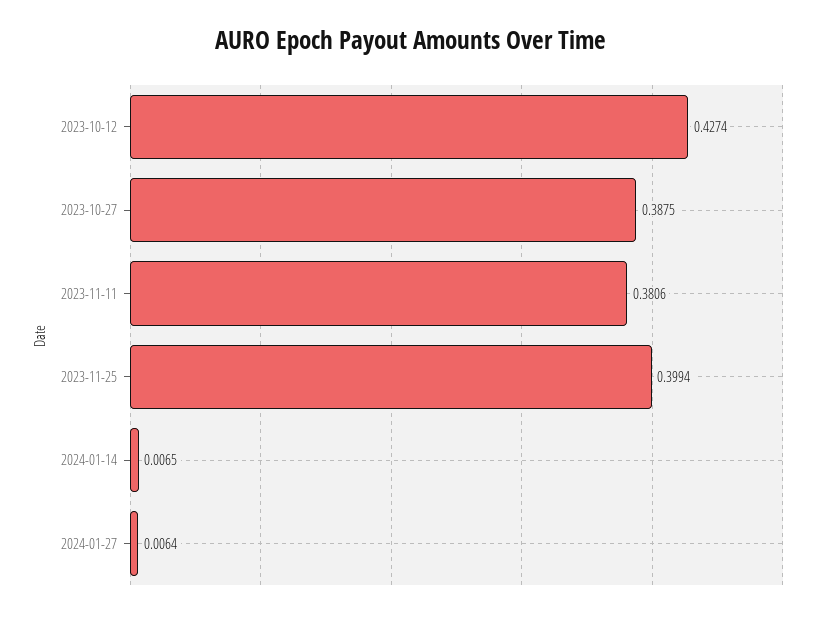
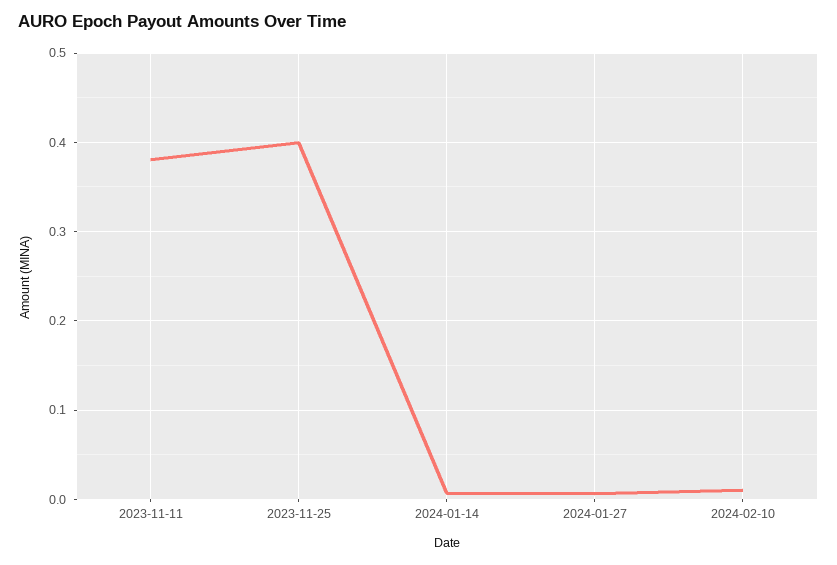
2023-10-12: 0.4274 -> none
2023-10-27: 0.3875 -> none
2024-02-10: none -> 0.01

